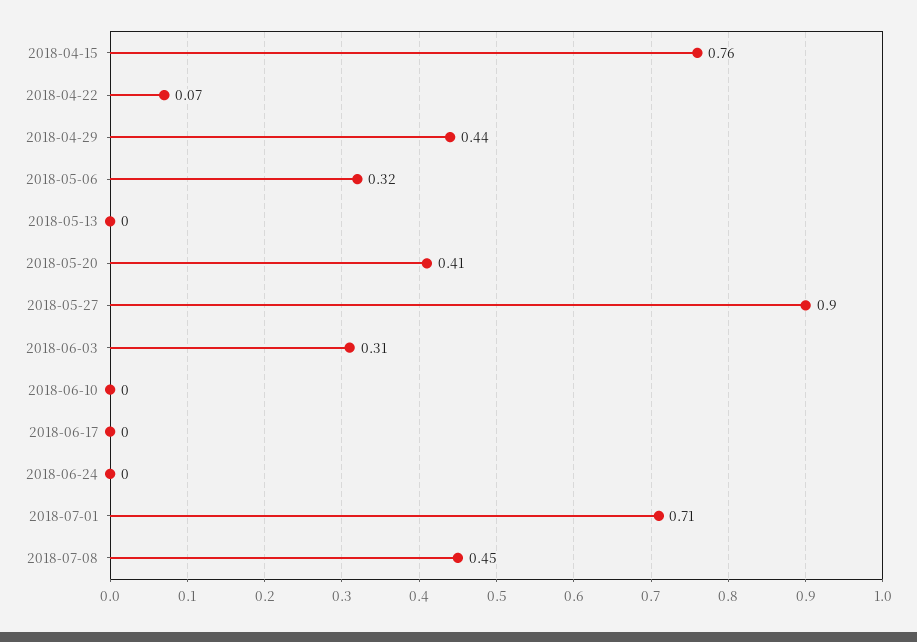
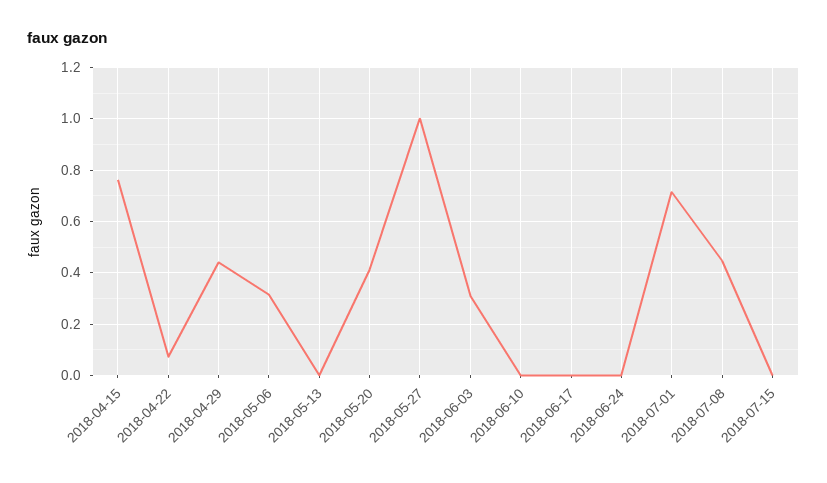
2018-05-27: 0.9 -> 1
2018-07-15: none -> 0

